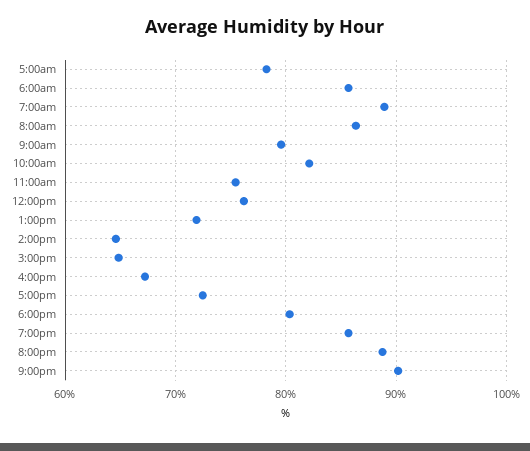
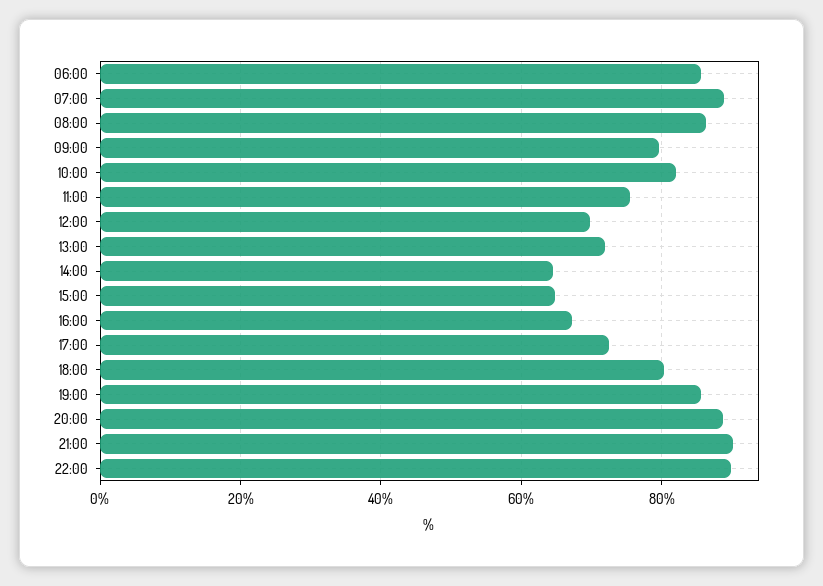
5:00am: 78 -> none
12:00pm: 76 -> 70
22:00: none -> 90

